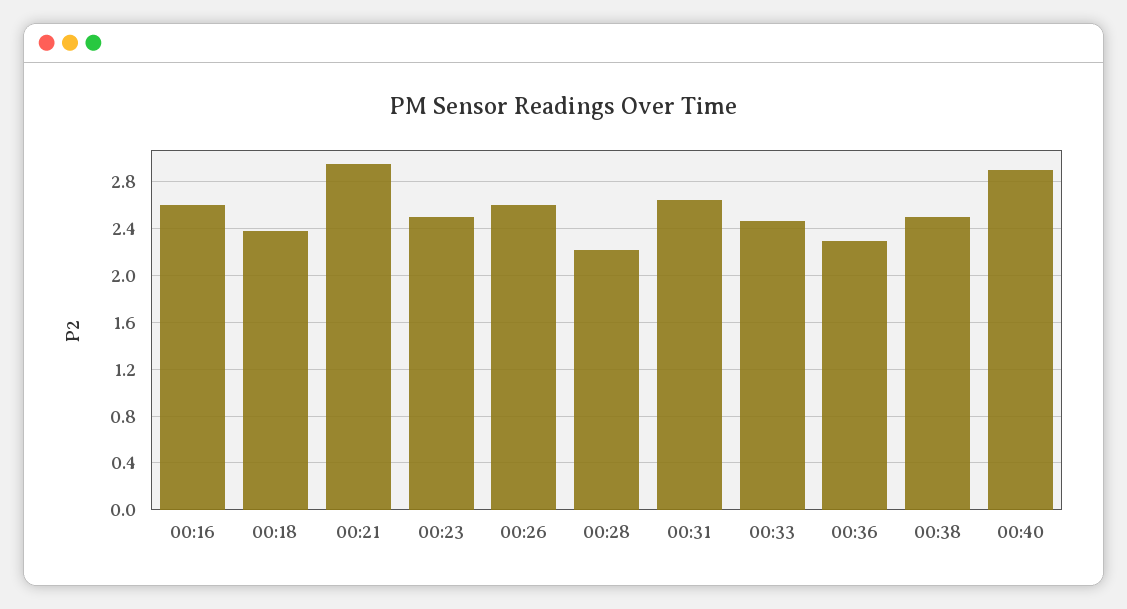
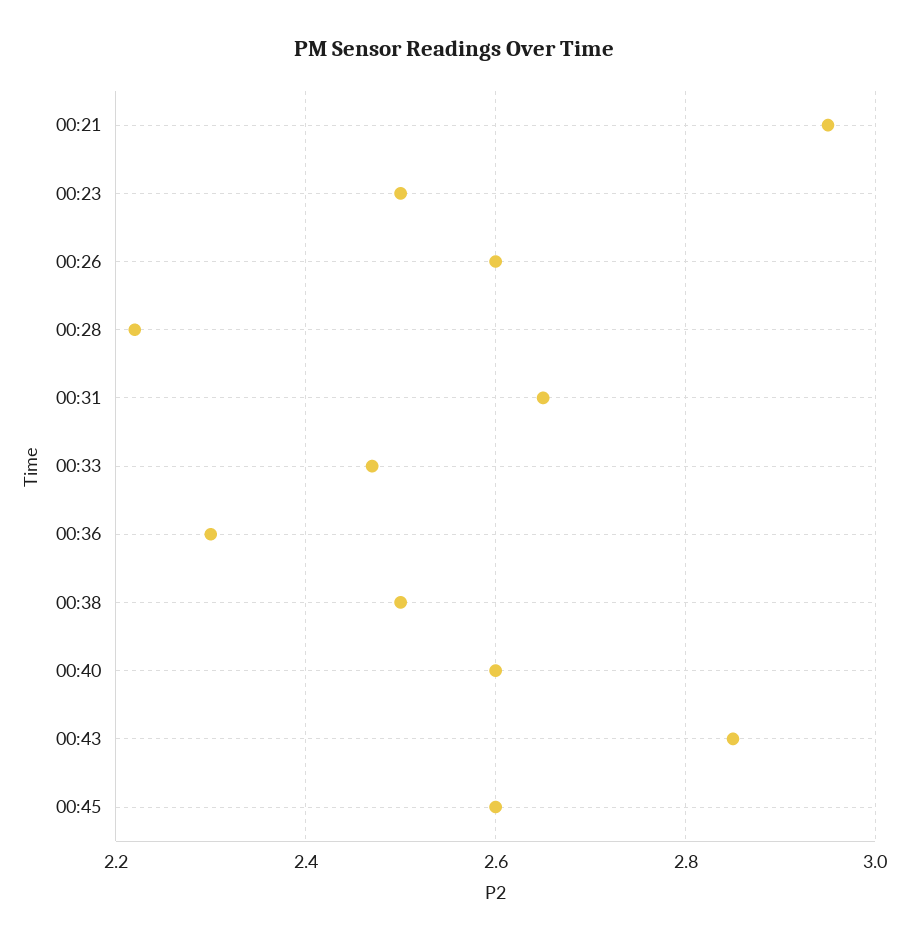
00:16: 2.6 -> none
00:18: 2.4 -> none
00:40: 2.9 -> 2.6
00:43: none -> 2.85
00:45: none -> 2.6

